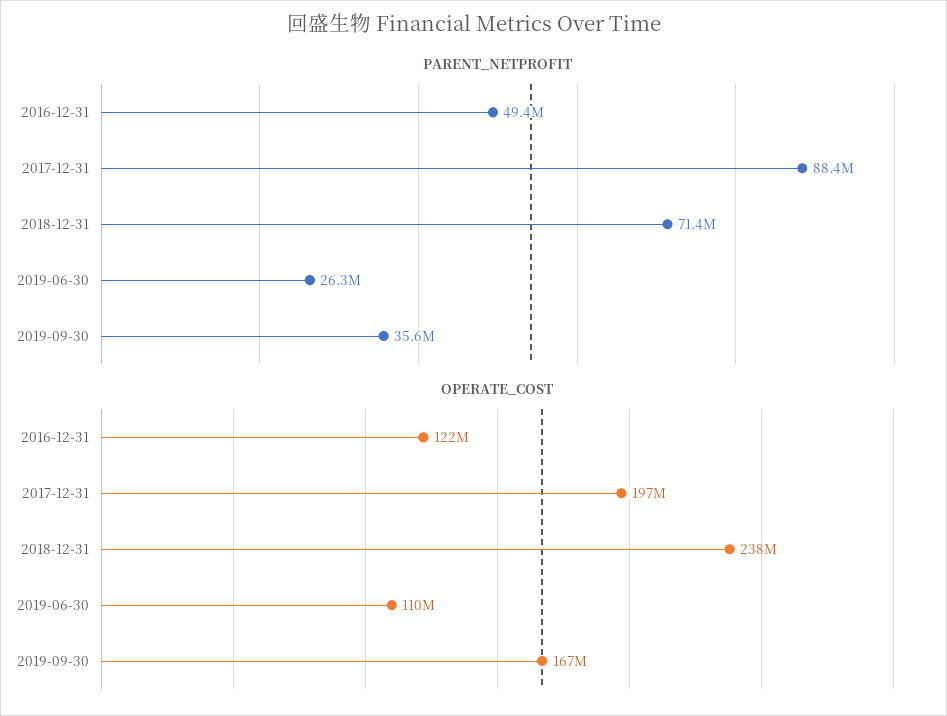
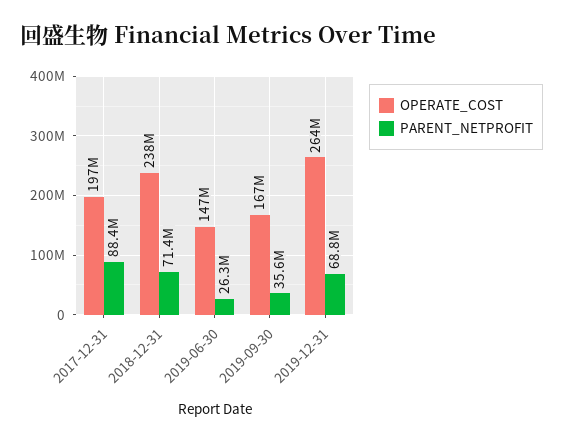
PARENT_NETPROFIT, 2016-12-31: 49400000 -> none
OPERATE_COST, 2016-12-31: 122000000 -> none
OPERATE_COST, 2019-06-30: 110000000 -> 147000000
OPERATE_COST, 2019-12-31: none -> 264000000
PARENT_NETPROFIT, 2019-12-31: none -> 68800000

